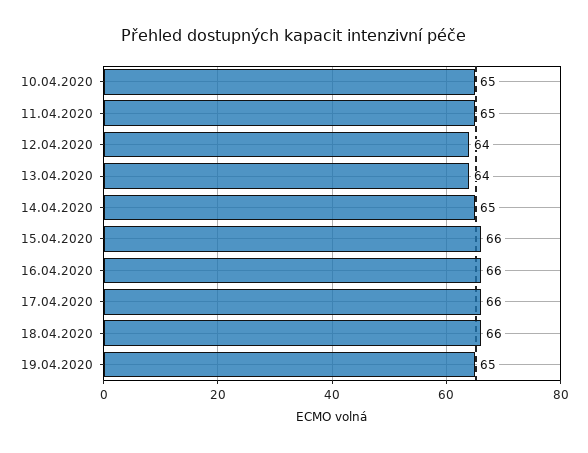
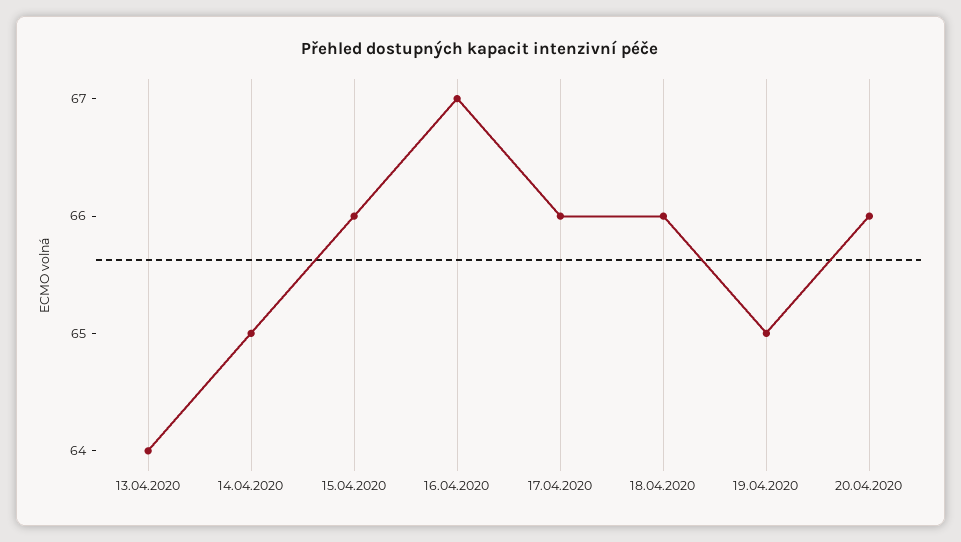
10.04.2020: 65 -> none
11.04.2020: 65 -> none
12.04.2020: 64 -> none
16.04.2020: 66 -> 67
20.04.2020: none -> 66

